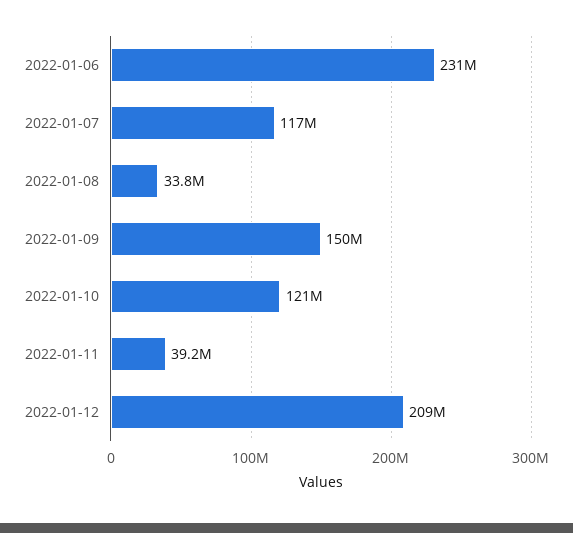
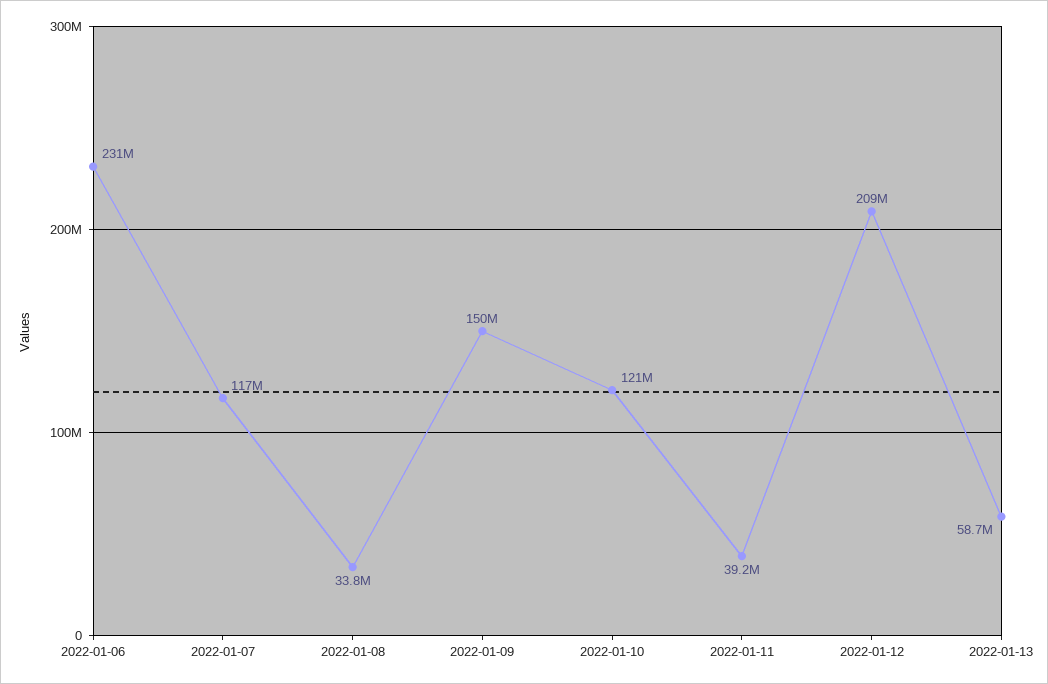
2022-01-13: none -> 58700000

